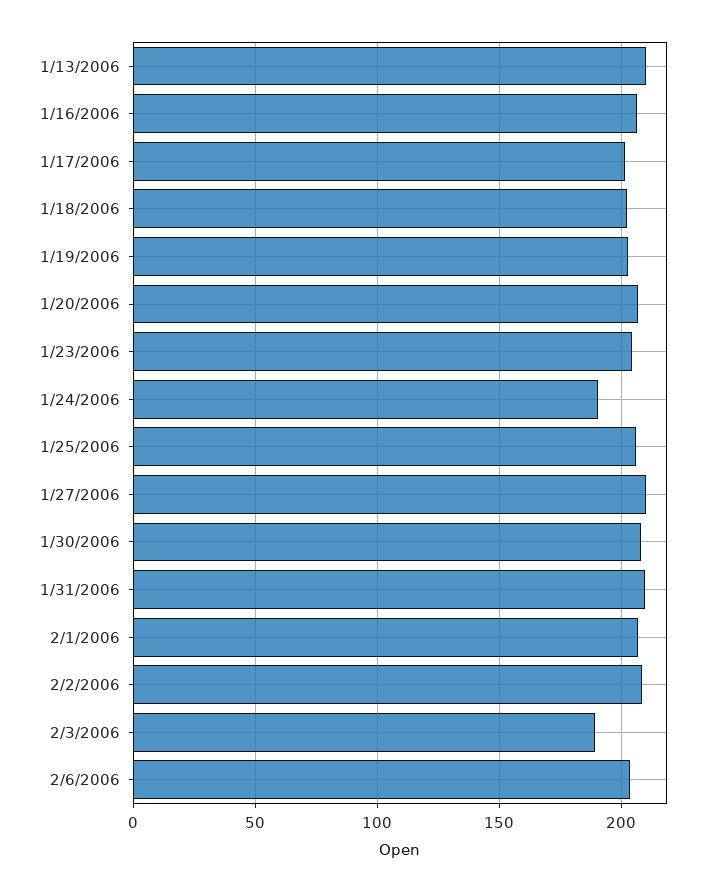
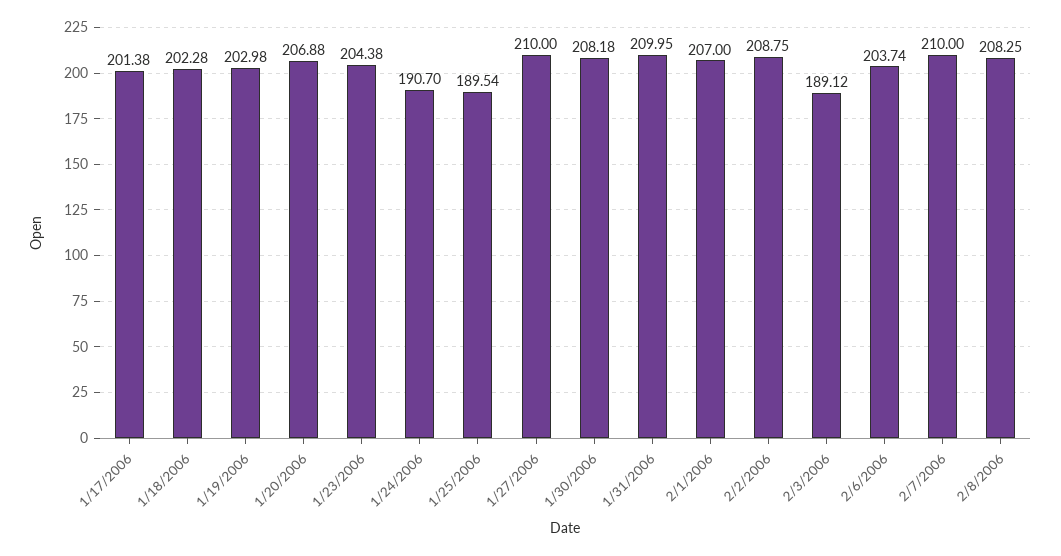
1/13/2006: 210 -> none
1/16/2006: 205 -> none
1/25/2006: 205 -> 189.54
2/7/2006: none -> 210
2/8/2006: none -> 208.25

